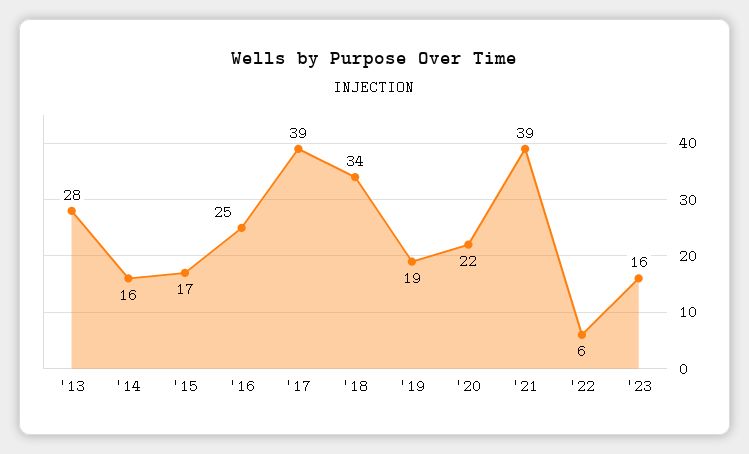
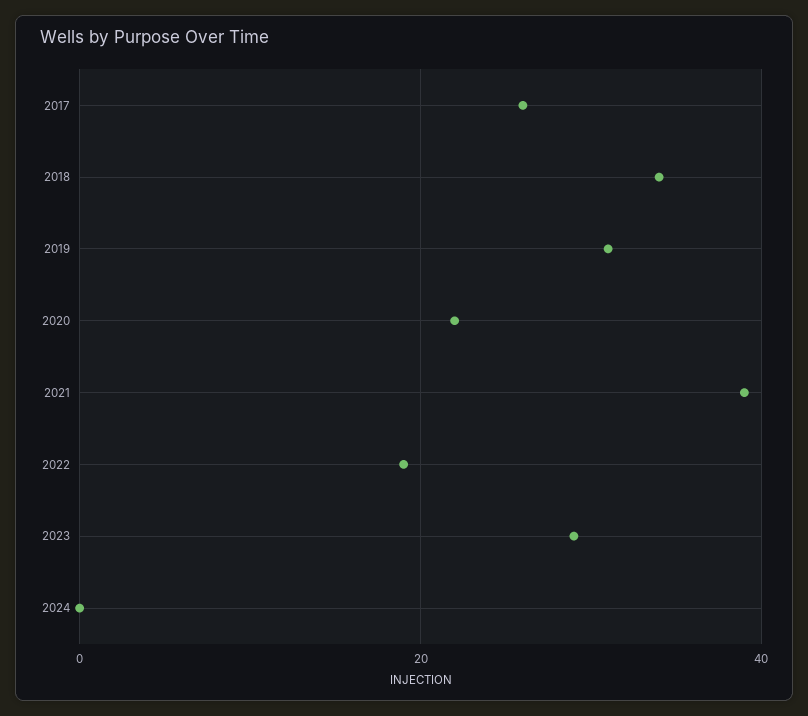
'13: 28 -> none
'14: 16 -> none
'15: 17 -> none
'16: 25 -> none
'17: 39 -> 25
'19: 19 -> 30
'22: 6 -> 20
'23: 16 -> 30
2024: none -> 0

